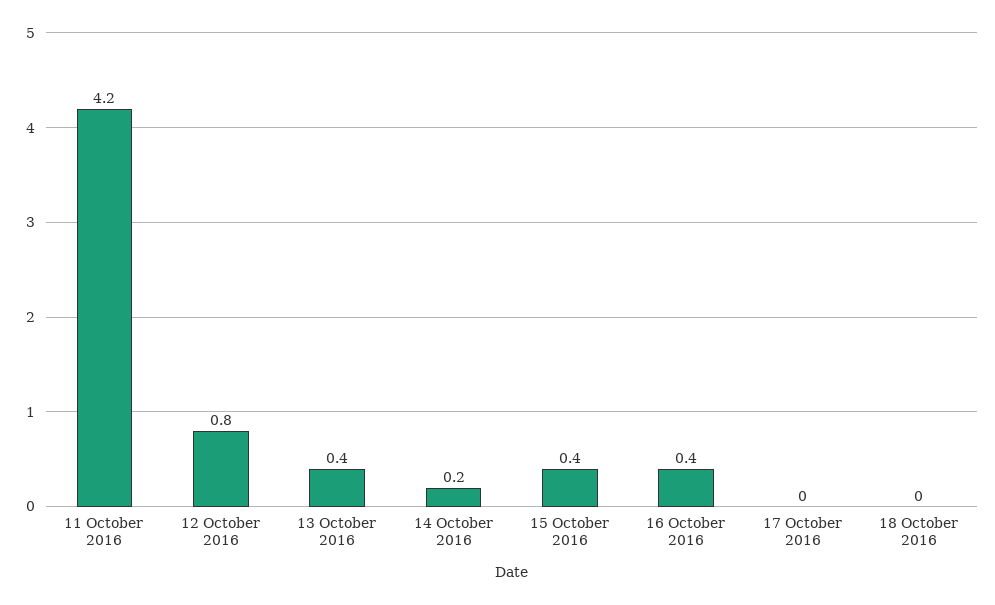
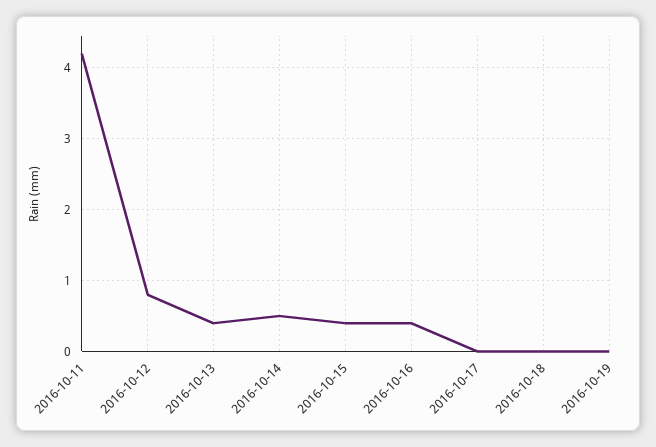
14 October 2016: 0.2 -> 0.5
2016-10-19: none -> 0

